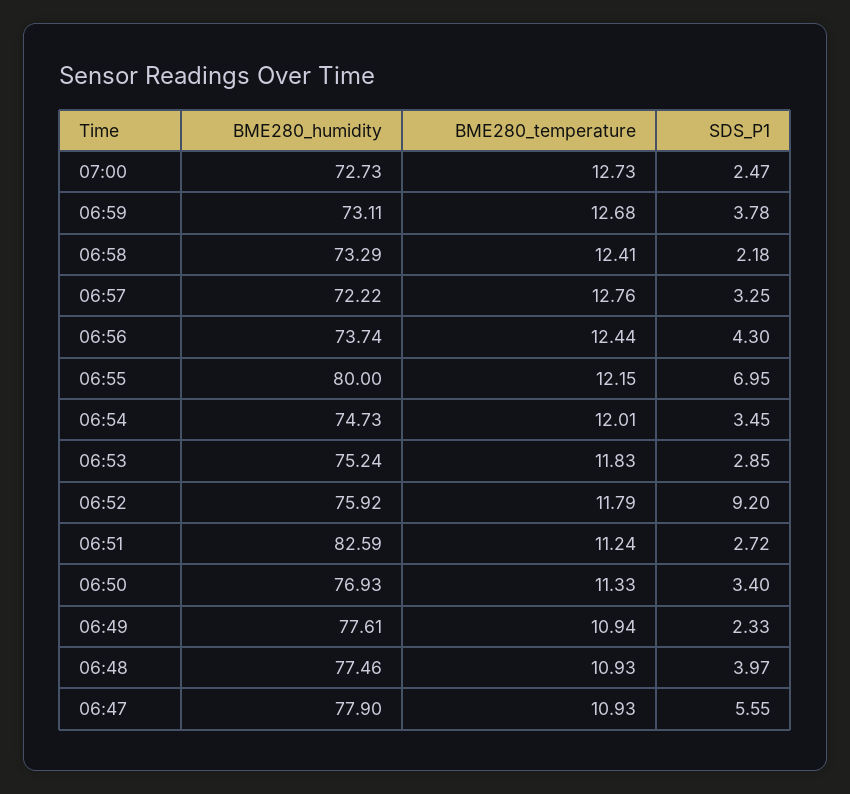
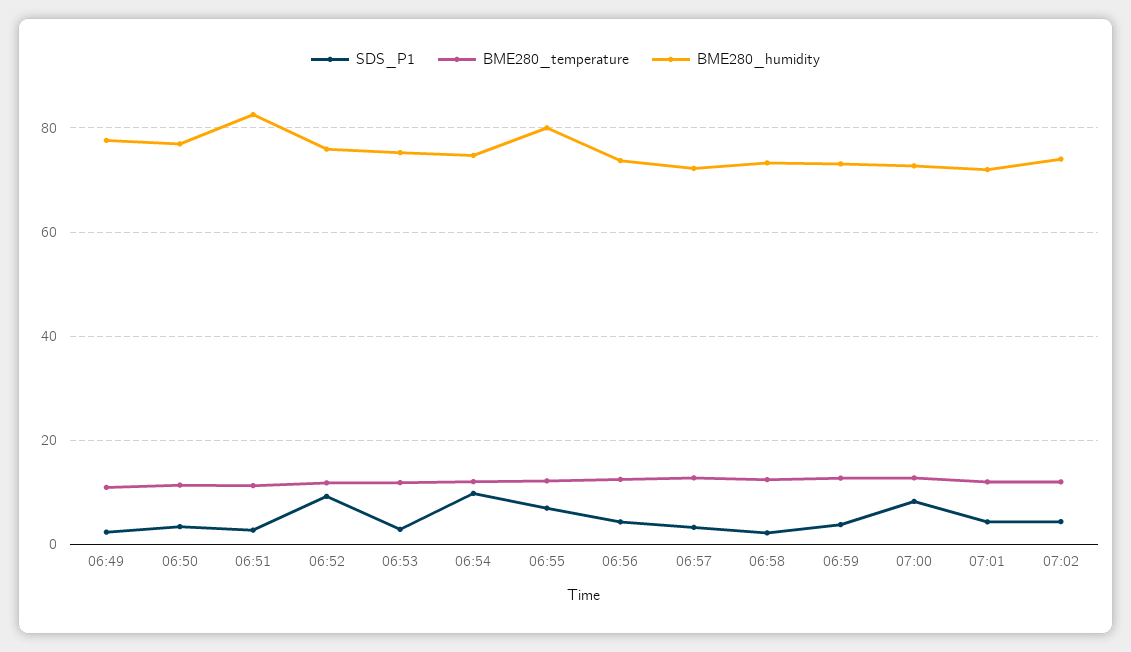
SDS_P1, 07:00: 2.47 -> 8
SDS_P1, 06:54: 3.45 -> 10
BME280_humidity, 06:48: 77.46 -> none
BME280_temperature, 06:48: 10.93 -> none
SDS_P1, 06:48: 3.97 -> none
BME280_humidity, 06:47: 77.9 -> none
BME280_temperature, 06:47: 10.93 -> none
SDS_P1, 06:47: 5.55 -> none
SDS_P1, 07:01: none -> 4
BME280_temperature, 07:01: none -> 12
BME280_humidity, 07:01: none -> 72
SDS_P1, 07:02: none -> 4
BME280_temperature, 07:02: none -> 12
BME280_humidity, 07:02: none -> 74

